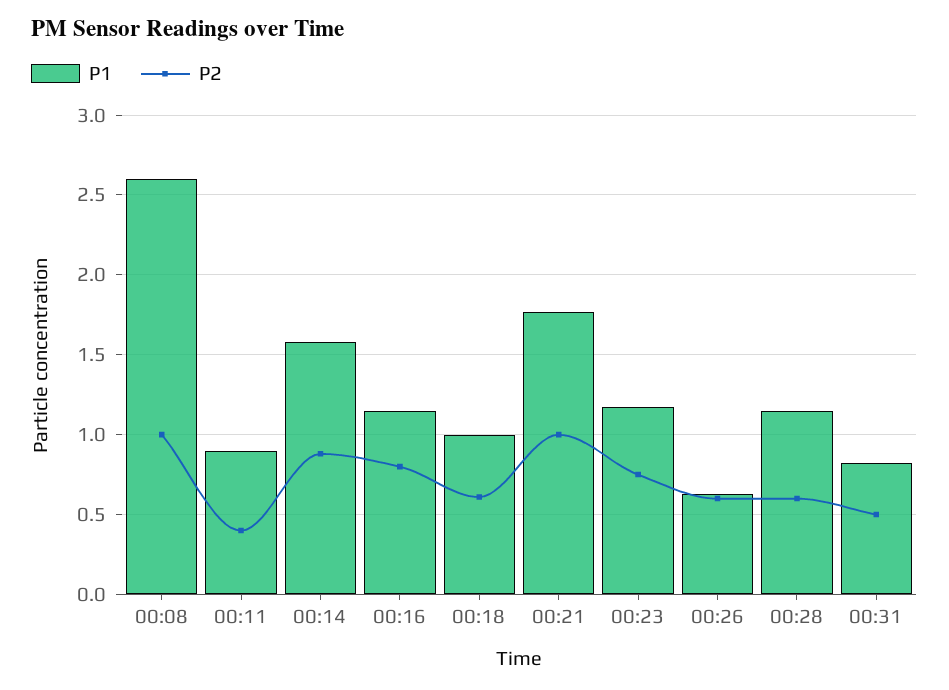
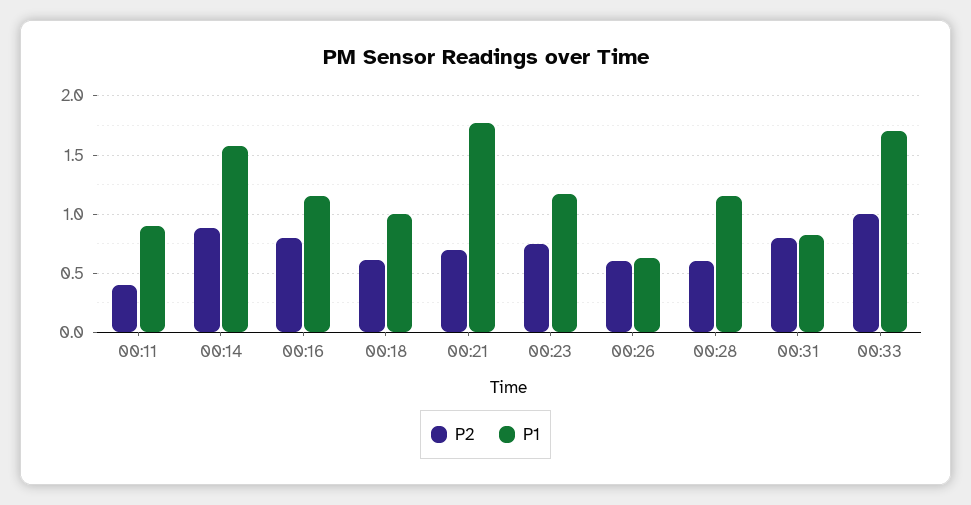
P1, 00:08: 2.6 -> none
P2, 00:08: 1 -> none
P2, 00:21: 1 -> 0.7
P2, 00:31: 0.5 -> 0.8
P2, 00:33: none -> 1
P1, 00:33: none -> 1.7

